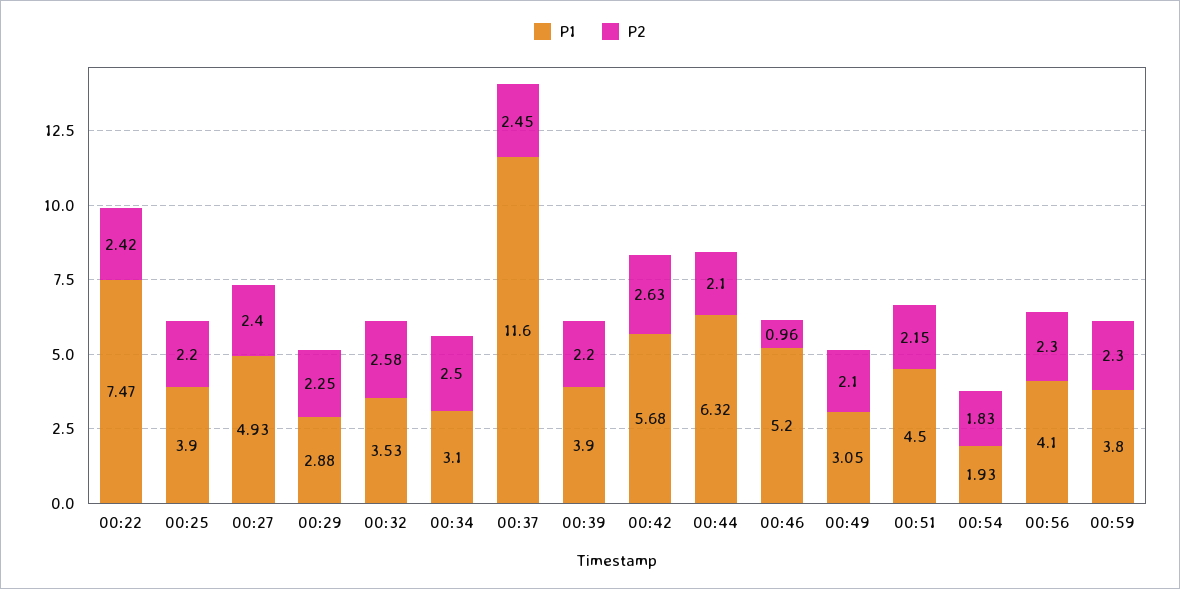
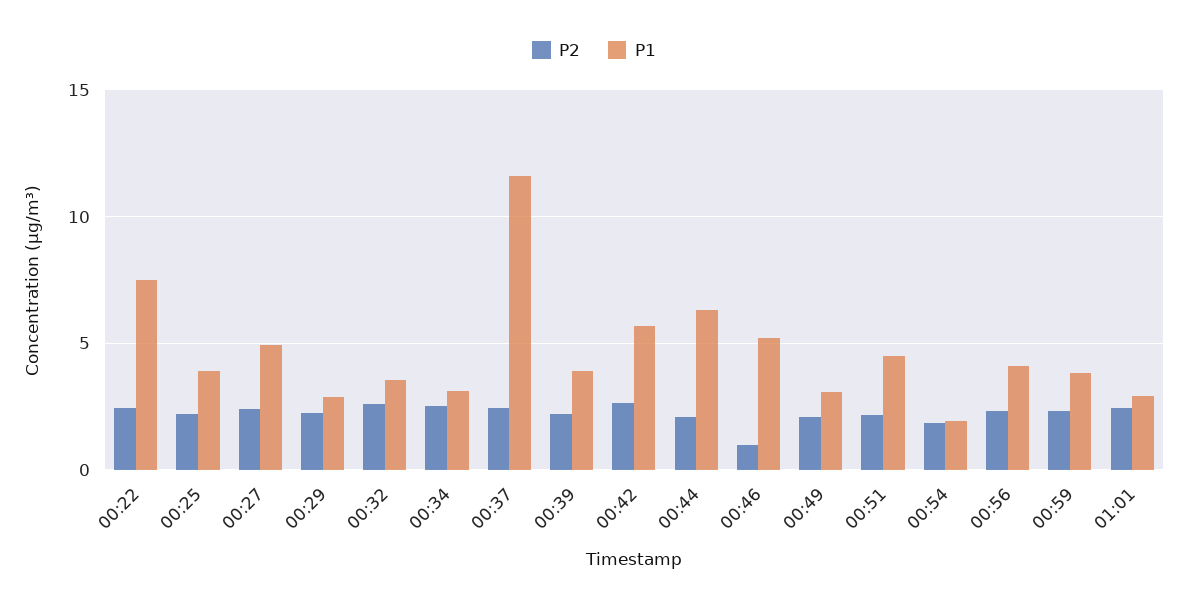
P2, 01:01: none -> 2.5
P1, 01:01: none -> 3

